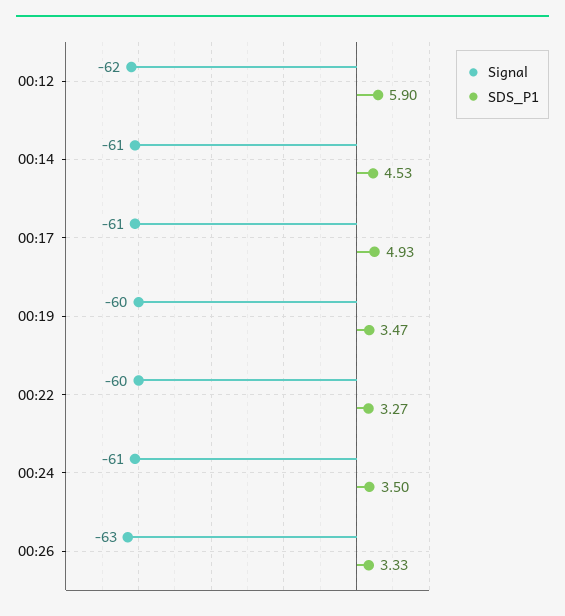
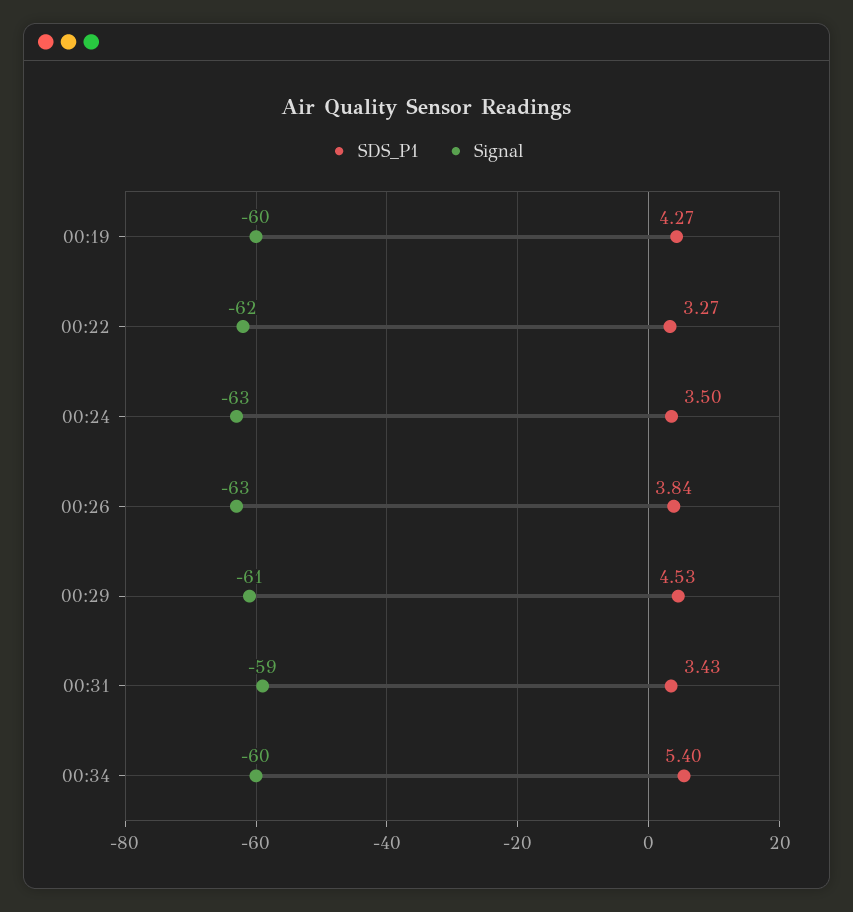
Signal, 00:12: -62 -> none
SDS_P1, 00:12: 5.9 -> none
Signal, 00:14: -61 -> none
SDS_P1, 00:14: 4.53 -> none
Signal, 00:17: -61 -> none
SDS_P1, 00:17: 4.93 -> none
SDS_P1, 00:19: 3.47 -> 4.27
Signal, 00:22: -60 -> -62
Signal, 00:24: -61 -> -63
SDS_P1, 00:26: 3.33 -> 3.84
SDS_P1, 00:29: none -> 4.53
Signal, 00:29: none -> -61
SDS_P1, 00:31: none -> 3.43
Signal, 00:31: none -> -59
SDS_P1, 00:34: none -> 5.4
Signal, 00:34: none -> -60

